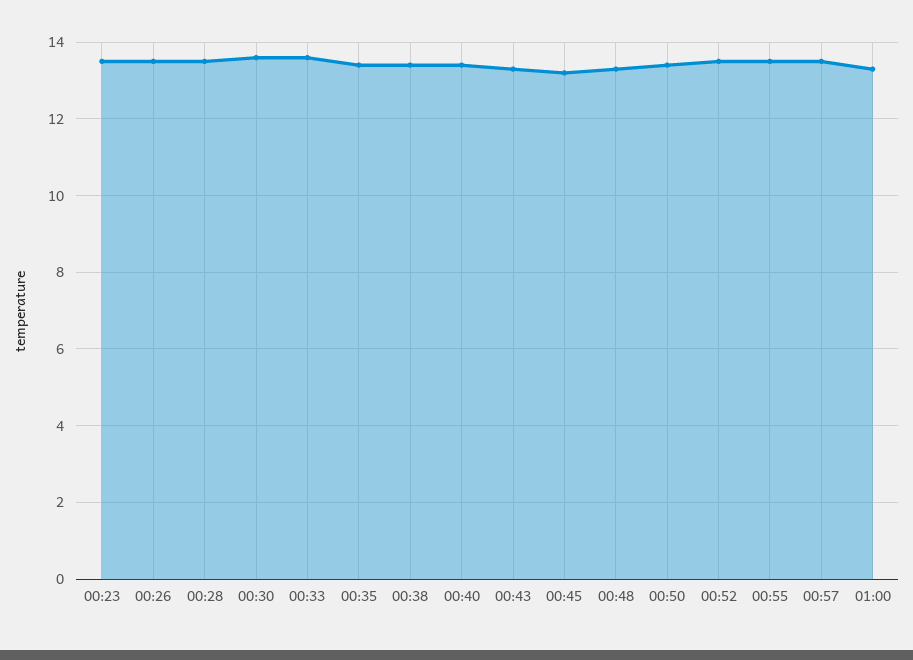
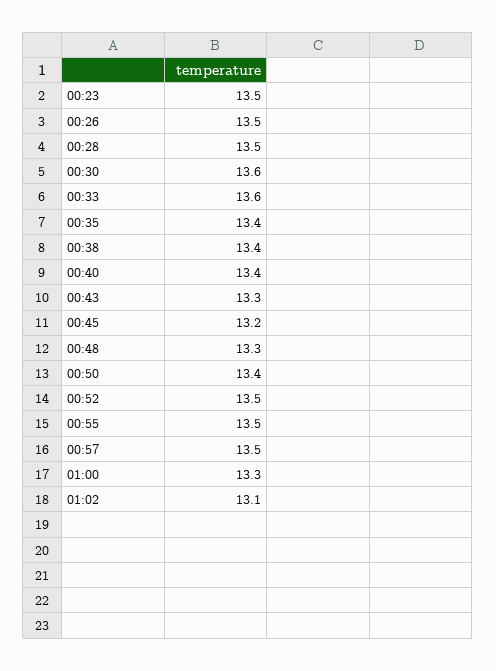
01:02: none -> 13.1

